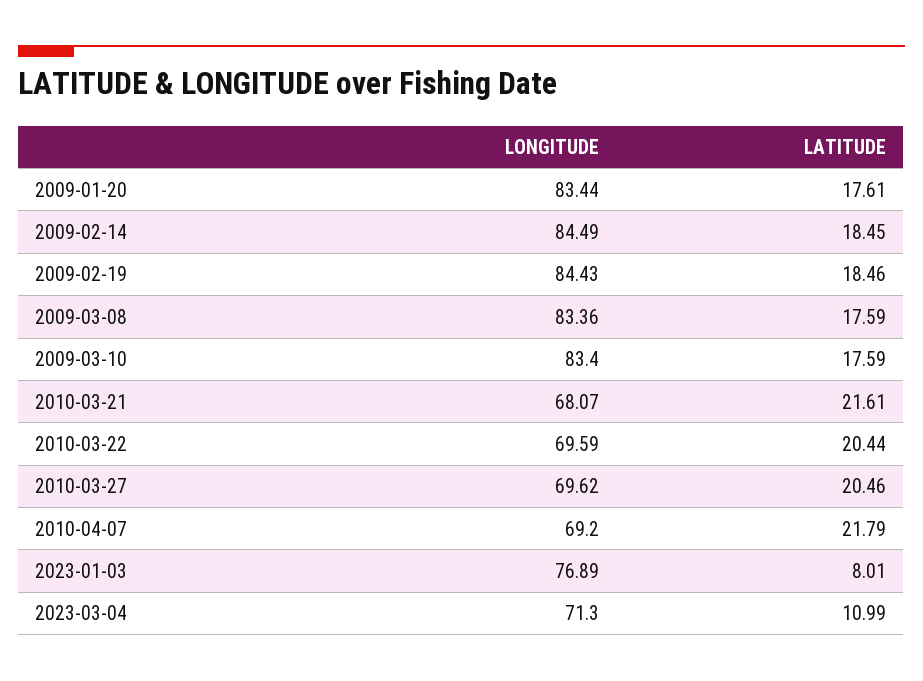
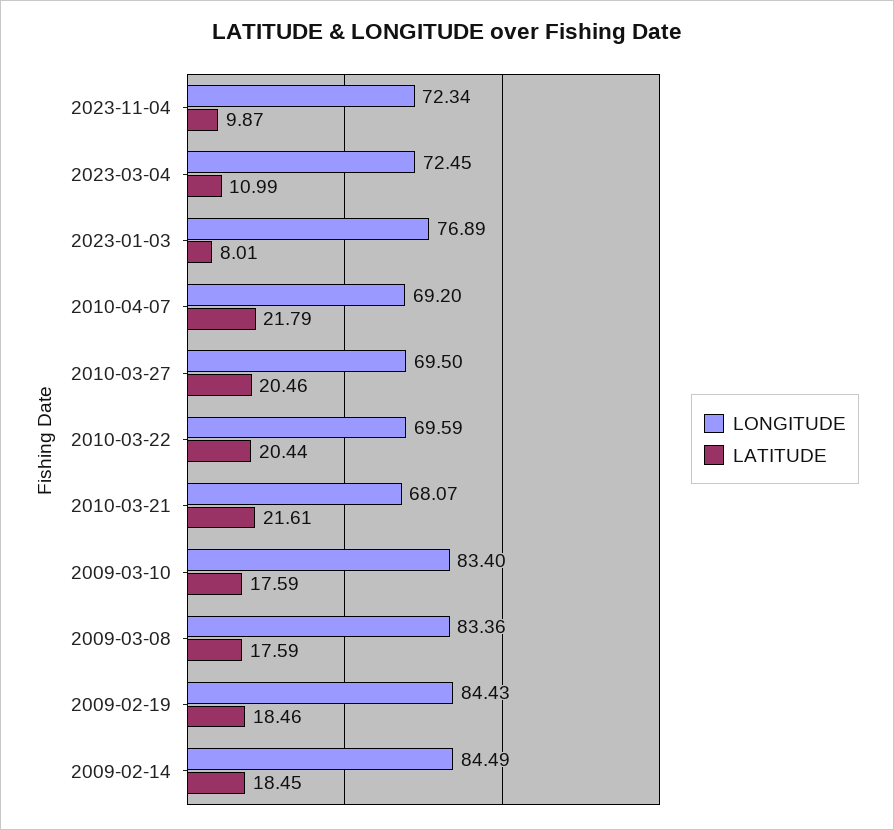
LONGITUDE, 2009-01-20: 83.44 -> none
LATITUDE, 2009-01-20: 17.61 -> none
LONGITUDE, 2010-03-27: 69.62 -> 69.5
LONGITUDE, 2023-03-04: 71.3 -> 72.45
LONGITUDE, 2023-11-04: none -> 72.34
LATITUDE, 2023-11-04: none -> 9.87

